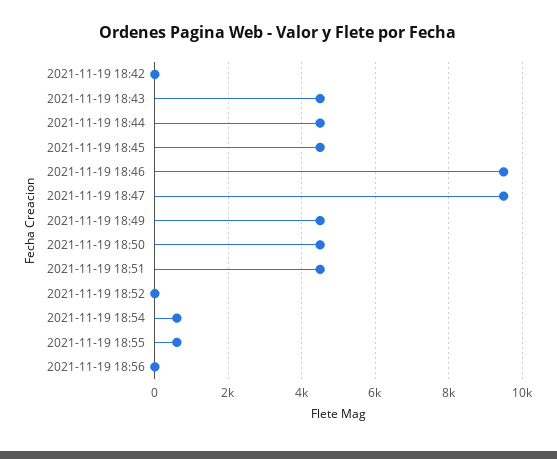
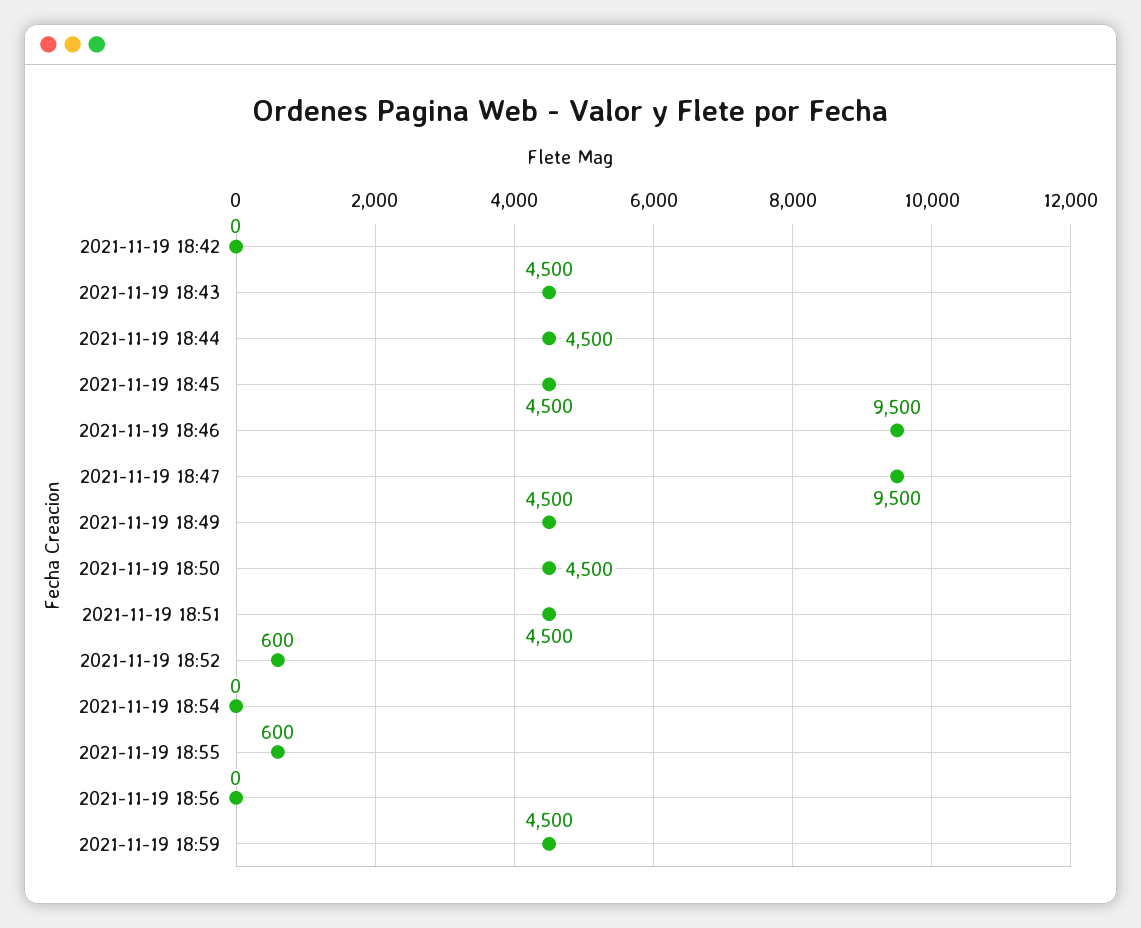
2021-11-19 18:52: 0 -> 600
2021-11-19 18:54: 600 -> 0
2021-11-19 18:59: none -> 4500

